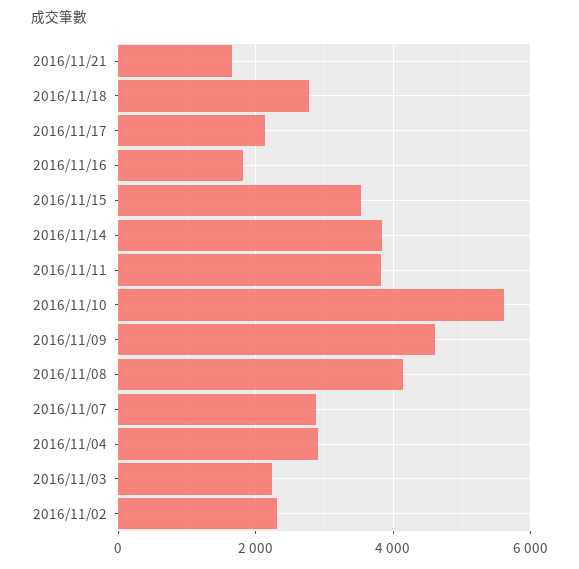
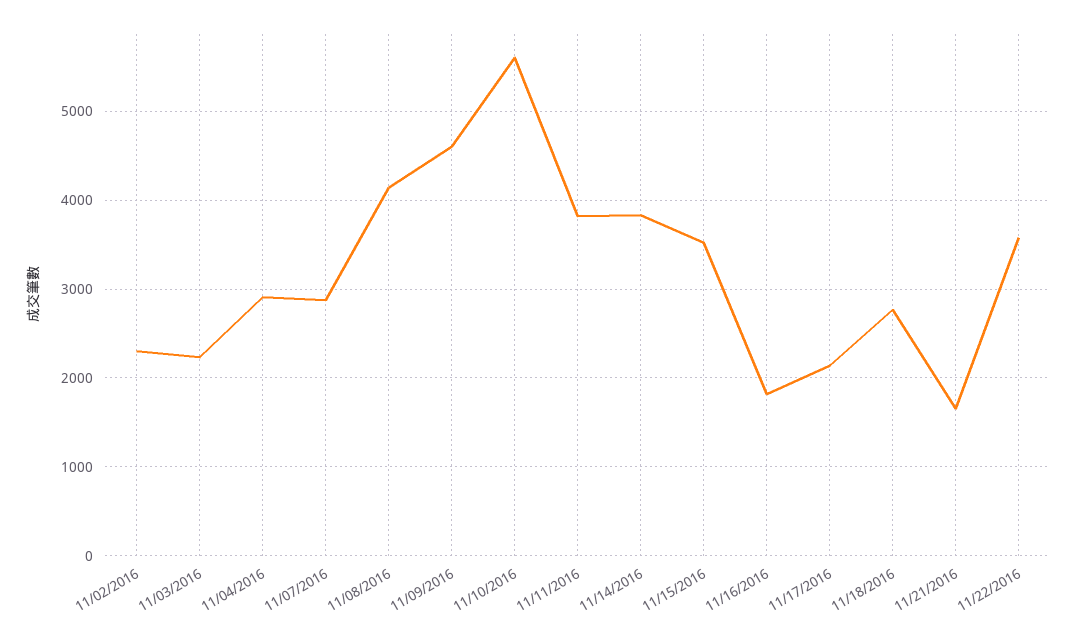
11/22/2016: none -> 3600

